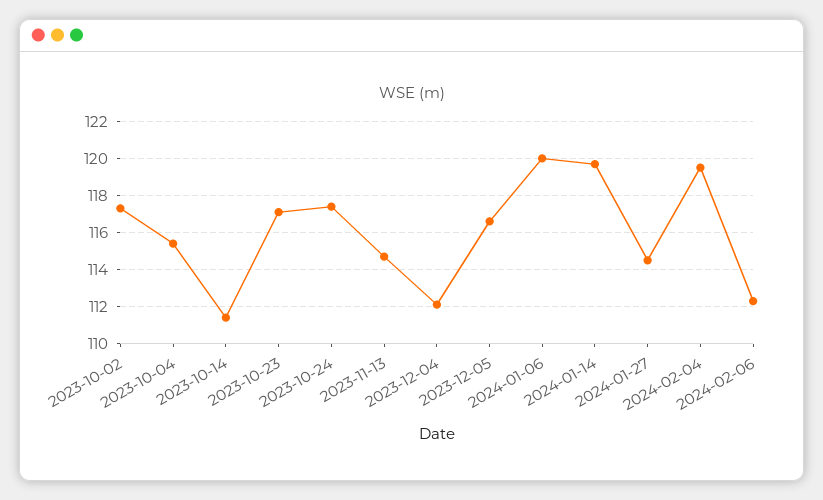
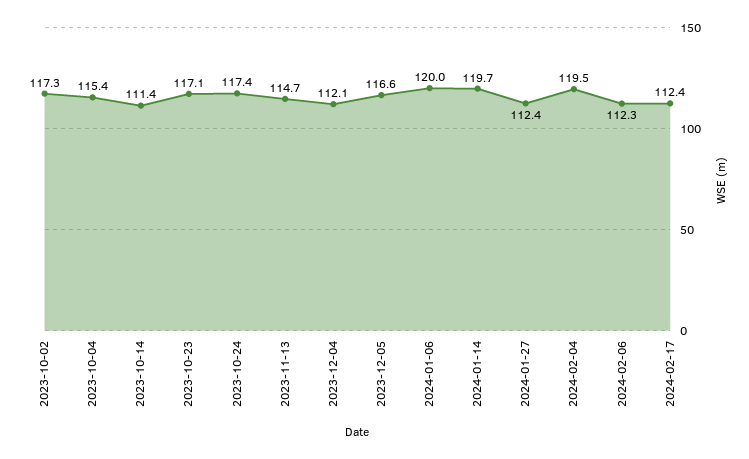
2024-01-27: 114.5 -> 112.4
2024-02-17: none -> 112.4

